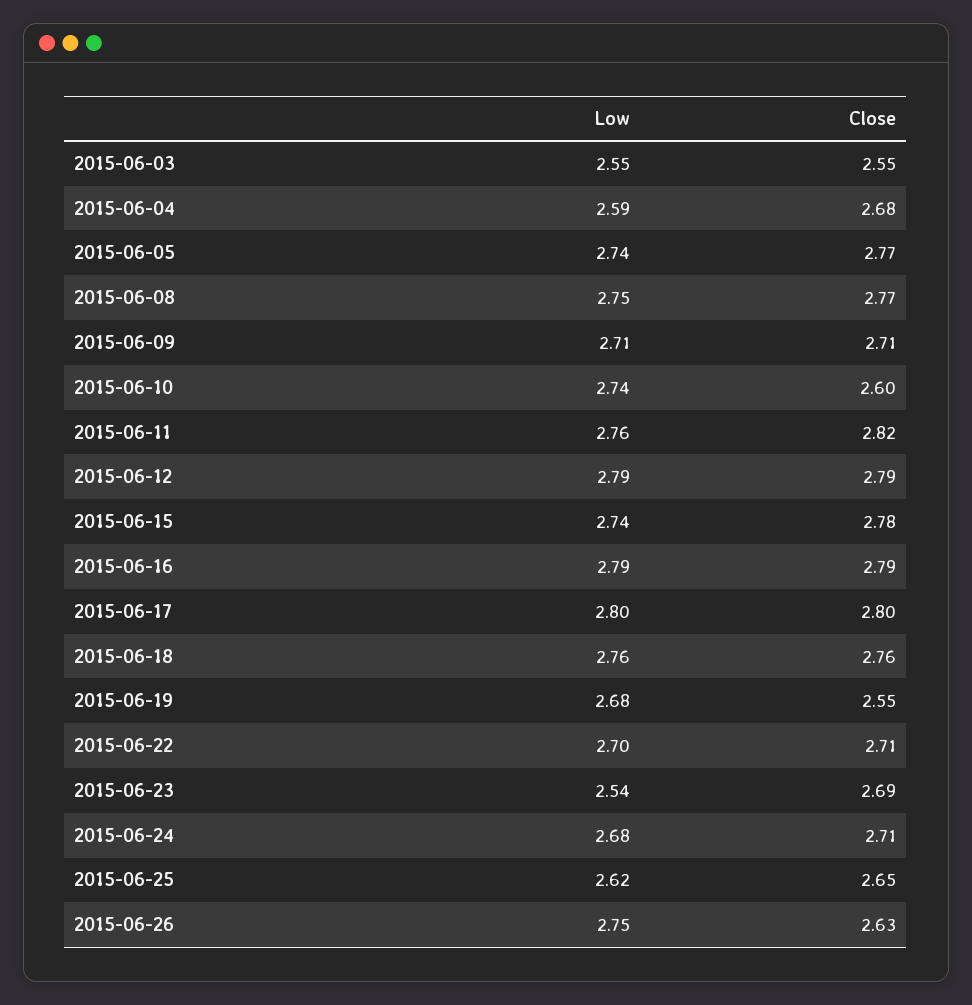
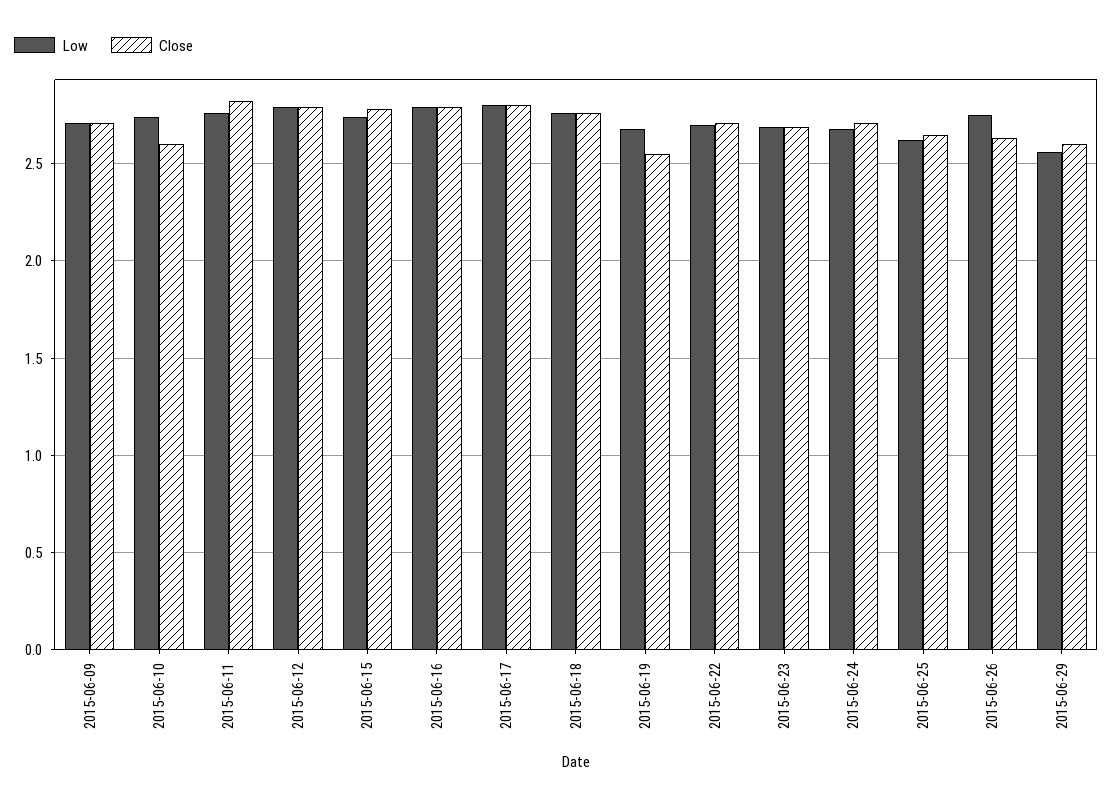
Low, 2015-06-03: 2.55 -> none
Close, 2015-06-03: 2.55 -> none
Low, 2015-06-04: 2.59 -> none
Close, 2015-06-04: 2.68 -> none
Low, 2015-06-05: 2.74 -> none
Close, 2015-06-05: 2.77 -> none
Low, 2015-06-08: 2.75 -> none
Close, 2015-06-08: 2.77 -> none
Low, 2015-06-23: 2.54 -> 2.7
Low, 2015-06-29: none -> 2.55
Close, 2015-06-29: none -> 2.6

